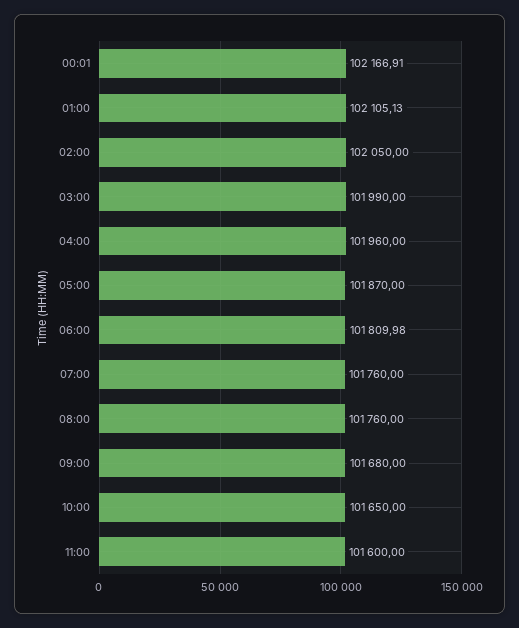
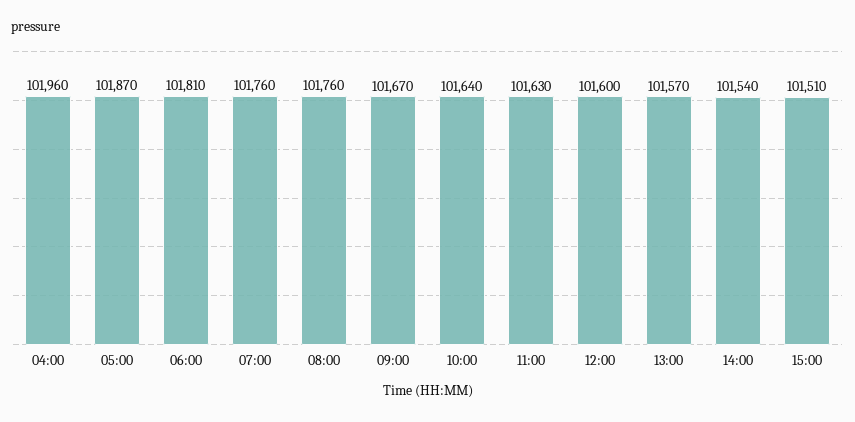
00:01: 102166.91 -> none
01:00: 102105.13 -> none
02:00: 102050 -> none
03:00: 101990 -> none
06:00: 101809.98 -> 101810
09:00: 101680 -> 101670
10:00: 101650 -> 101640
11:00: 101600 -> 101630
12:00: none -> 101600
13:00: none -> 101570
14:00: none -> 101540
15:00: none -> 101510

